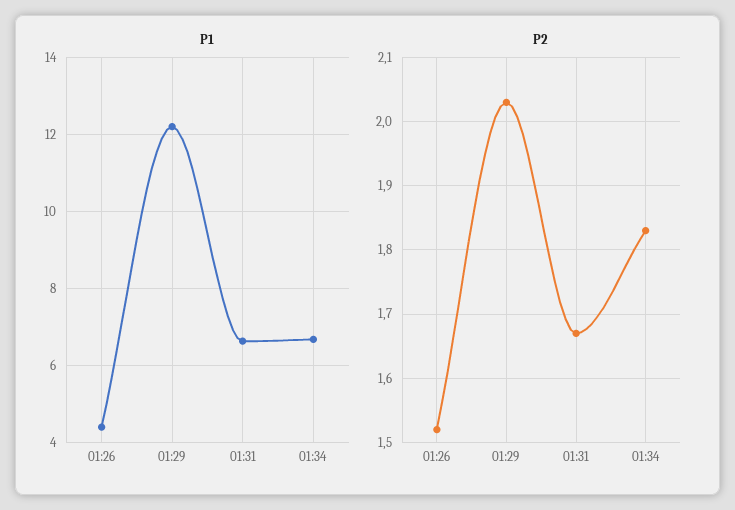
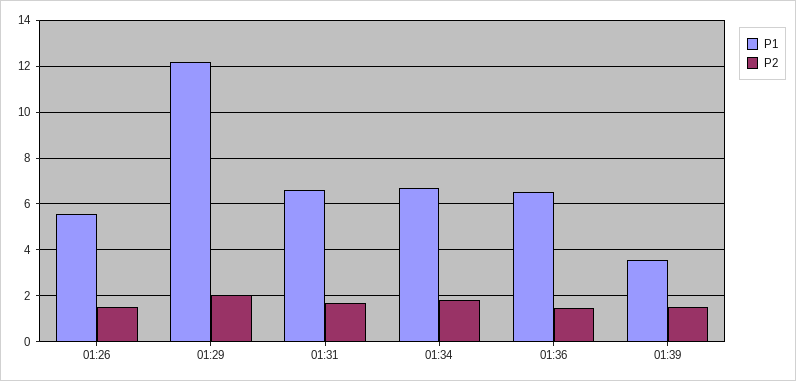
P1, 01:26: 4.4 -> 5.5
P1, 01:36: none -> 6.5
P2, 01:36: none -> 1.5
P1, 01:39: none -> 3.5
P2, 01:39: none -> 1.5

